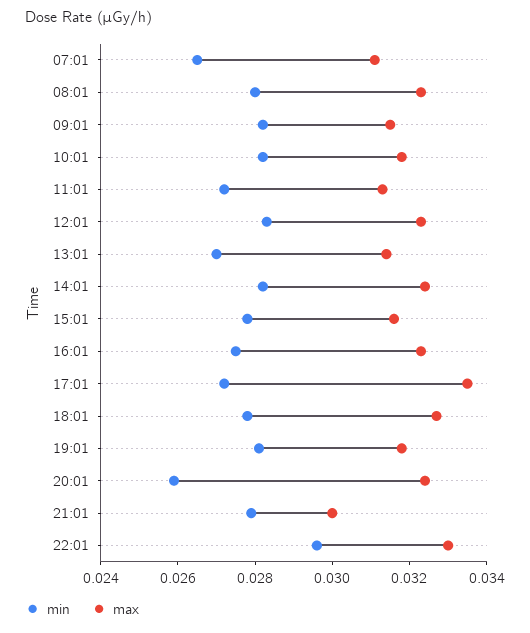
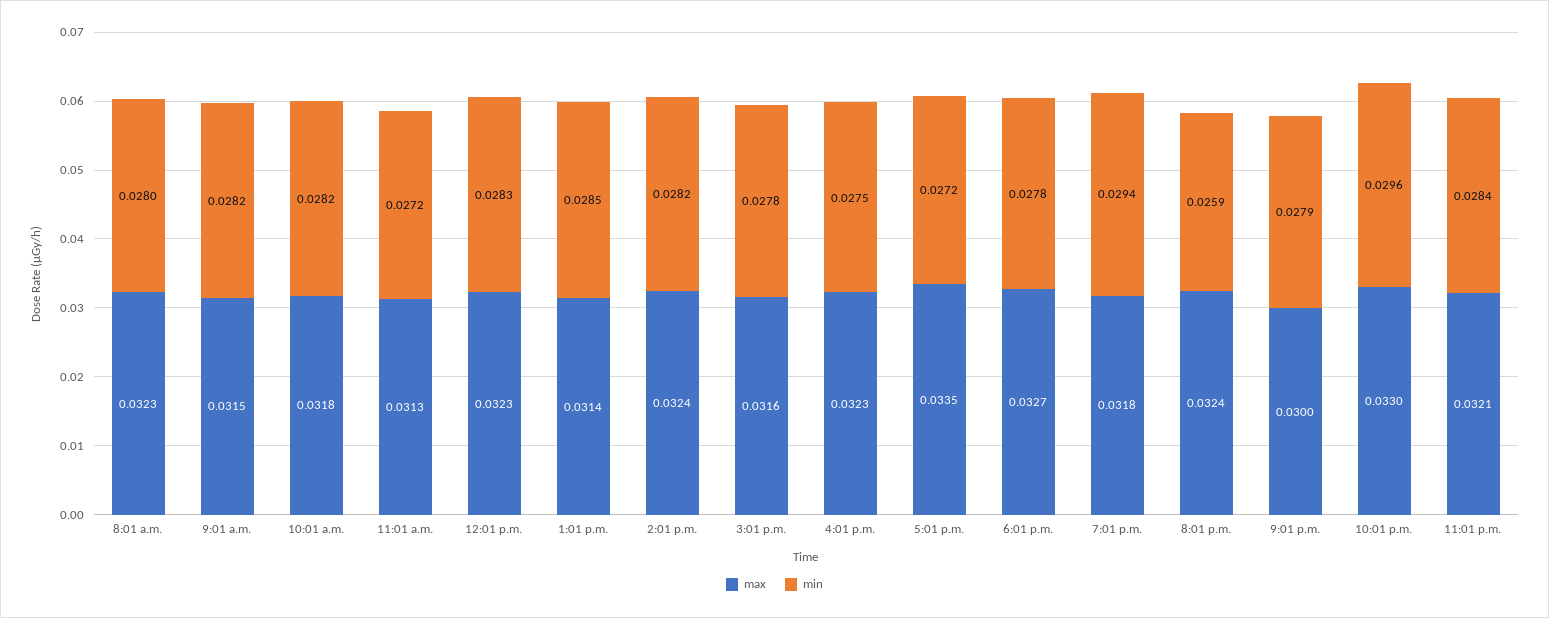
min, 07:01: 0.0265 -> none
max, 07:01: 0.031 -> none
min, 13:01: 0.027 -> 0.0285
min, 19:01: 0.028 -> 0.0294
max, 11:01 p.m.: none -> 0.0321
min, 11:01 p.m.: none -> 0.0284

